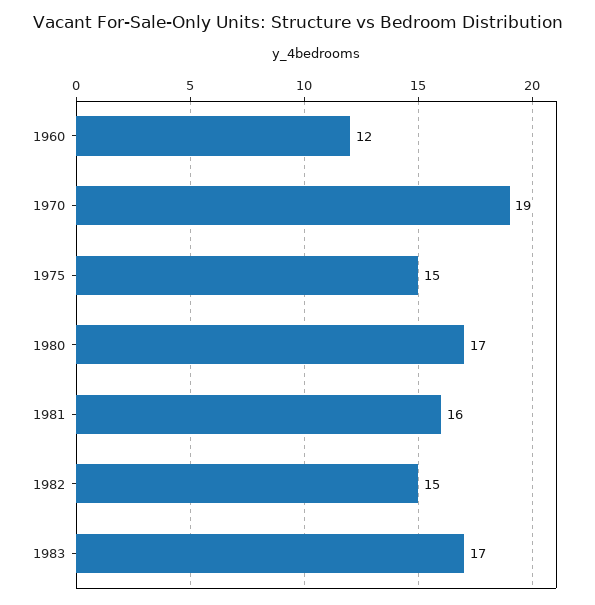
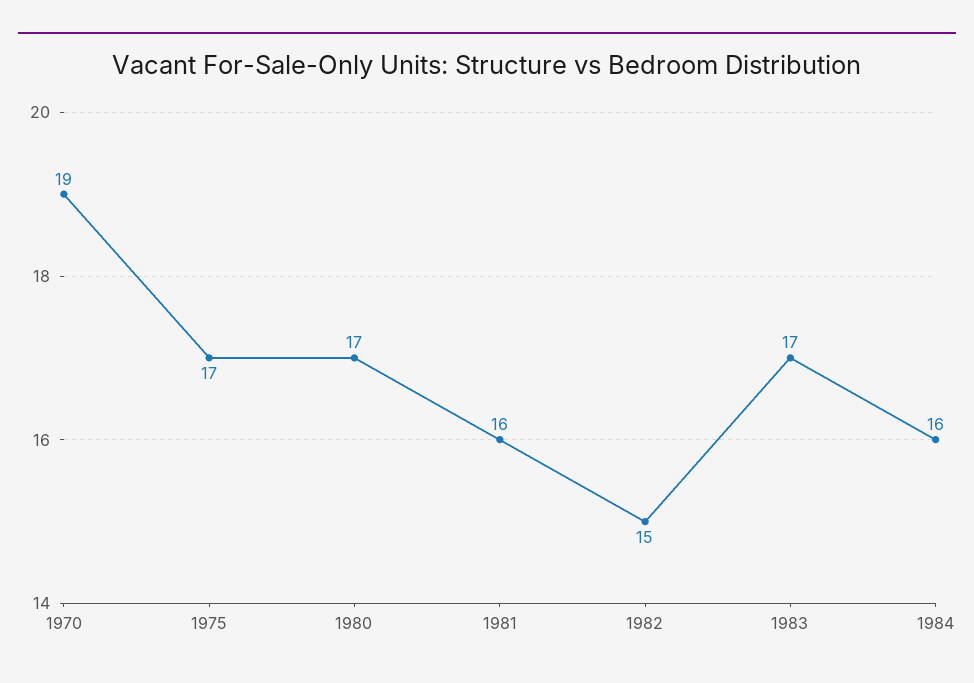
1960: 12 -> none
1975: 15 -> 17
1984: none -> 16

